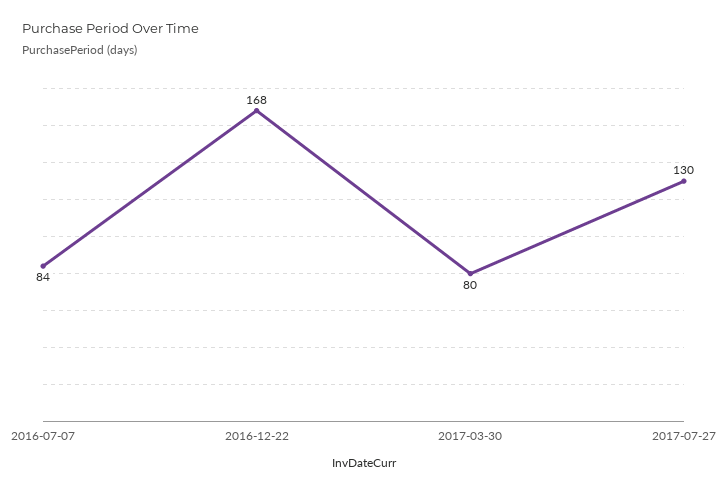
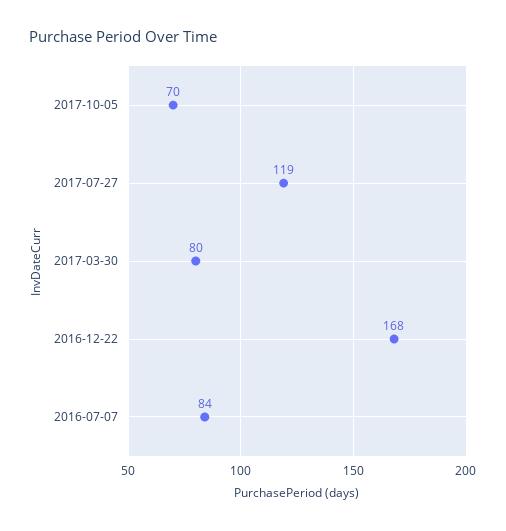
2017-07-27: 130 -> 119
2017-10-05: none -> 70

